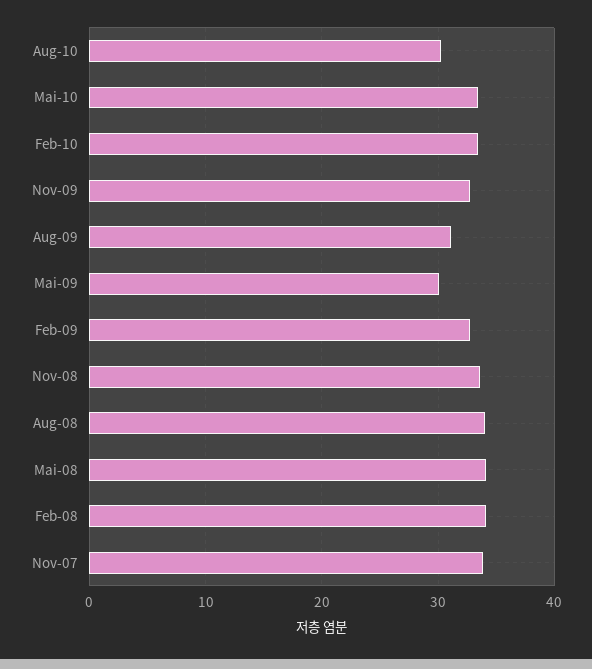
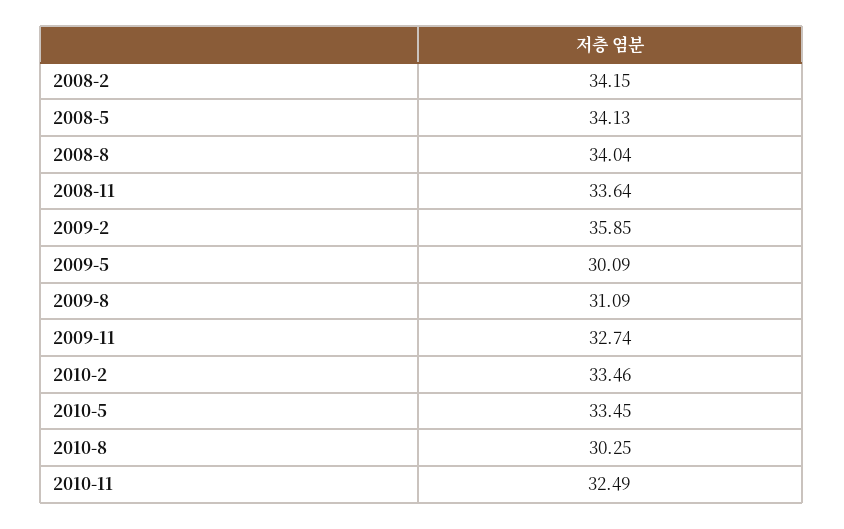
Feb-09: 33 -> 35.85
Nov-07: 34 -> none
2010-11: none -> 32.49

